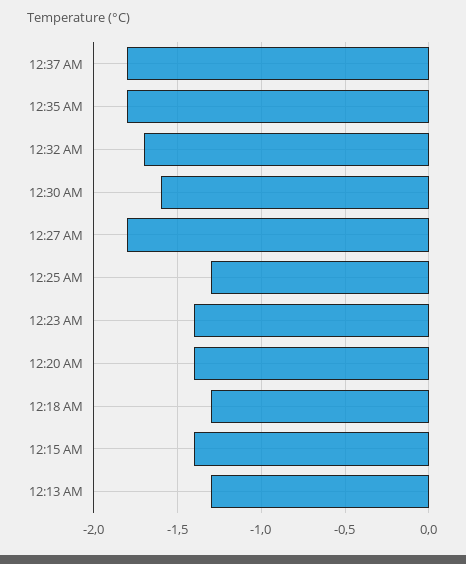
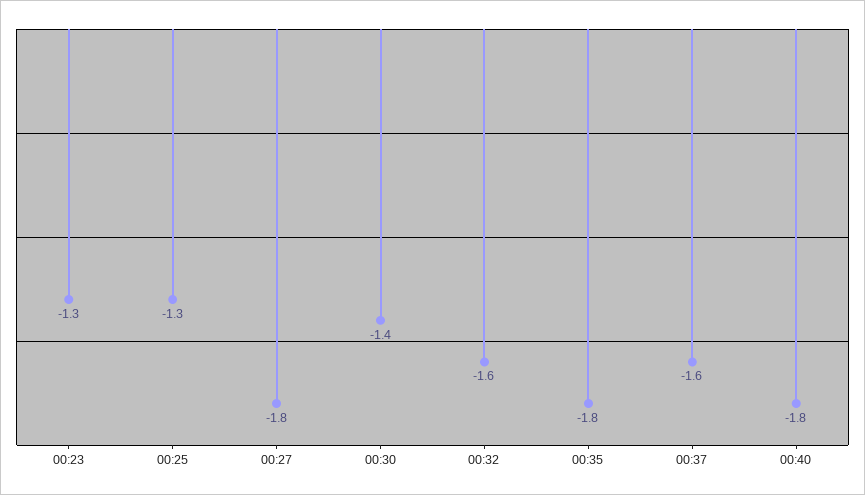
12:37 AM: -1.8 -> -1.6
12:32 AM: -1.7 -> -1.6
12:30 AM: -1.6 -> -1.4
12:23 AM: -1.4 -> -1.3
12:20 AM: -1.4 -> none
12:18 AM: -1.3 -> none
12:15 AM: -1.4 -> none
12:13 AM: -1.3 -> none
00:40: none -> -1.8

